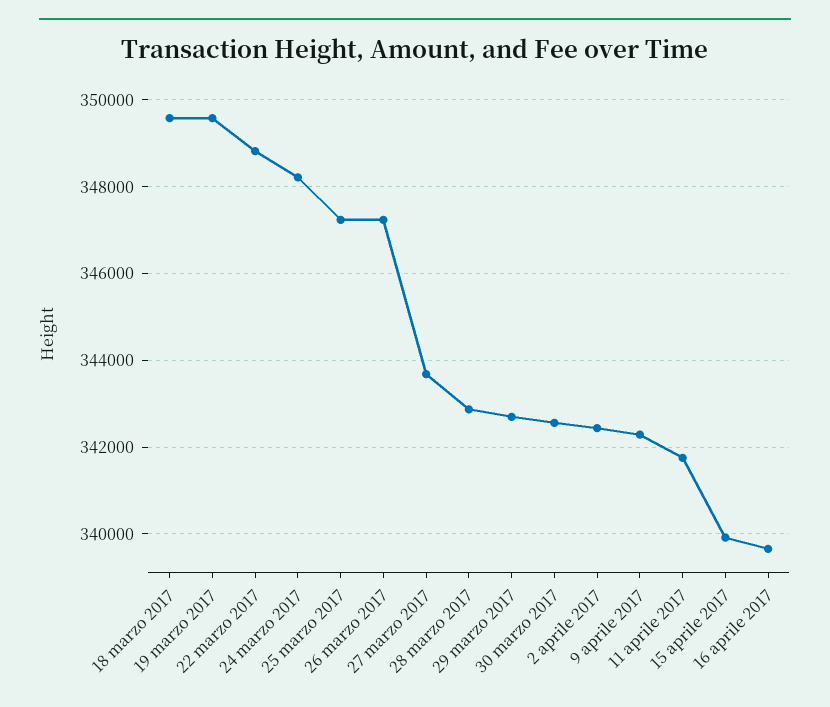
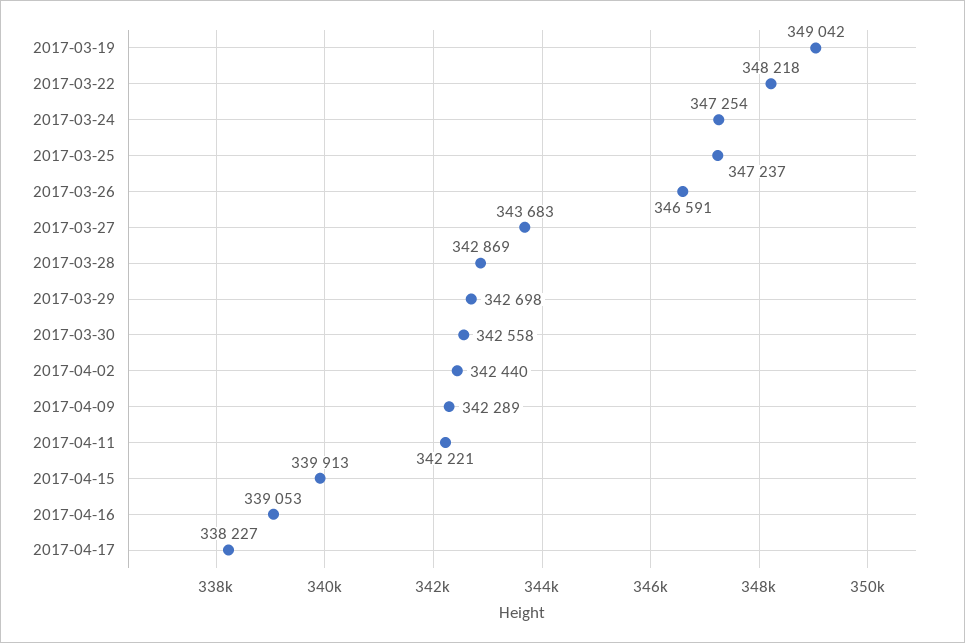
18 marzo 2017: 349600 -> none
19 marzo 2017: 349600 -> 349042
22 marzo 2017: 348800 -> 348218
24 marzo 2017: 348200 -> 347254
26 marzo 2017: 347200 -> 346591
11 aprile 2017: 341800 -> 342221
16 aprile 2017: 339600 -> 339053
2017-04-17: none -> 338227

